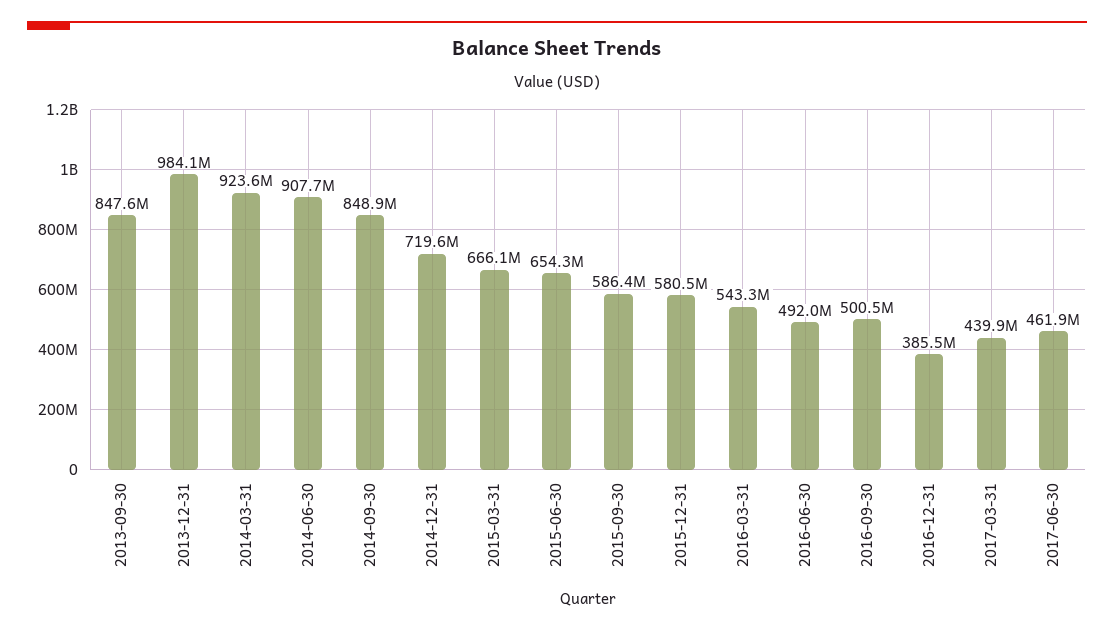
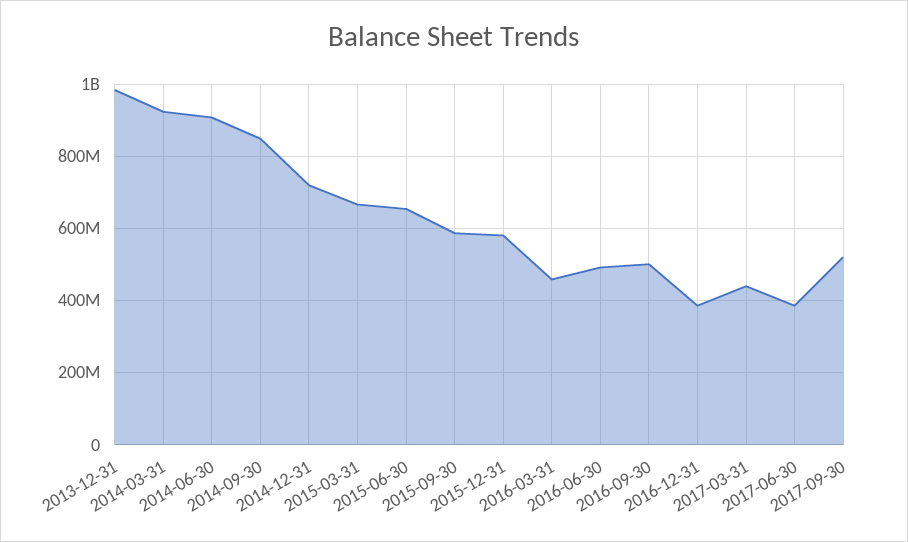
2013-09-30: 847600000 -> none
2016-03-31: 543300000 -> 460000000
2017-06-30: 461900000 -> 380000000
2017-09-30: none -> 520000000

